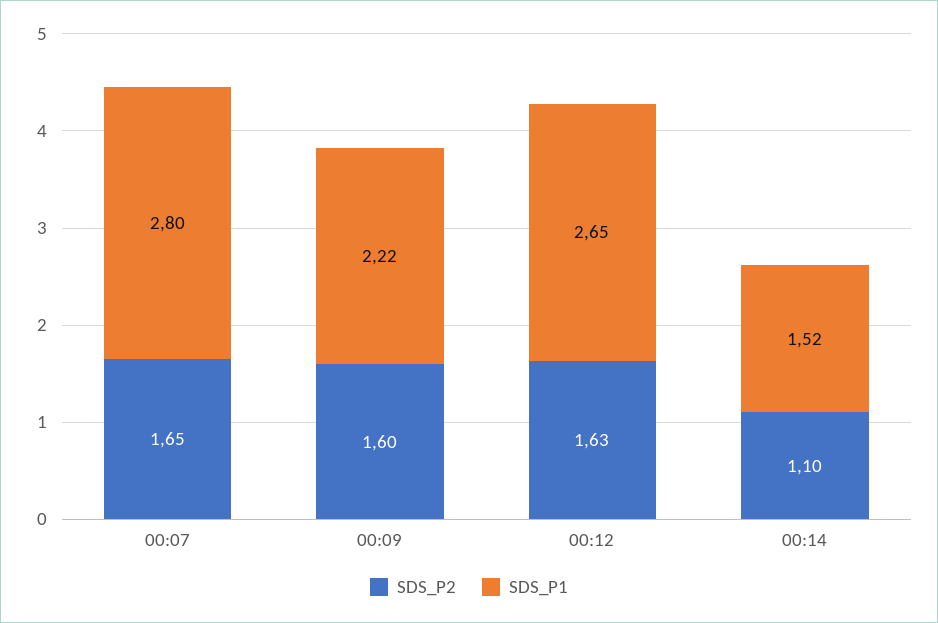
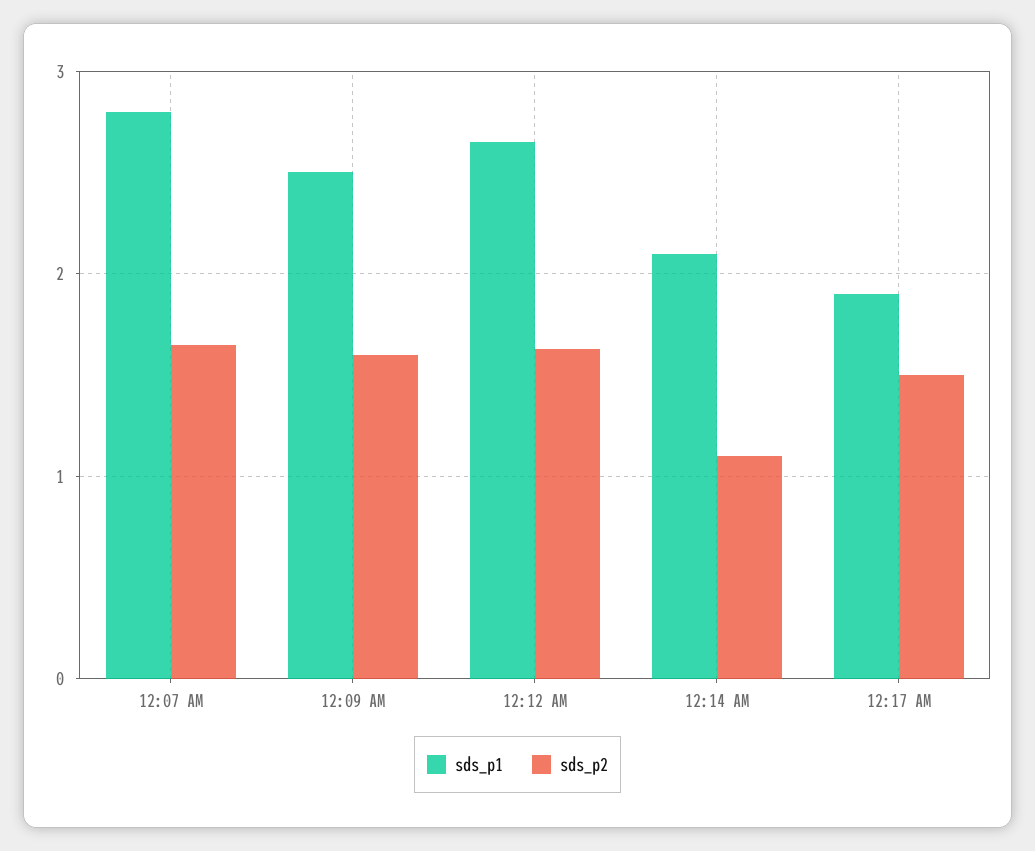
SDS_P1, 00:09: 2.22 -> 2.5
SDS_P1, 00:14: 1.52 -> 2.1
SDS_P1, 12:17 AM: none -> 1.9
SDS_P2, 12:17 AM: none -> 1.5

